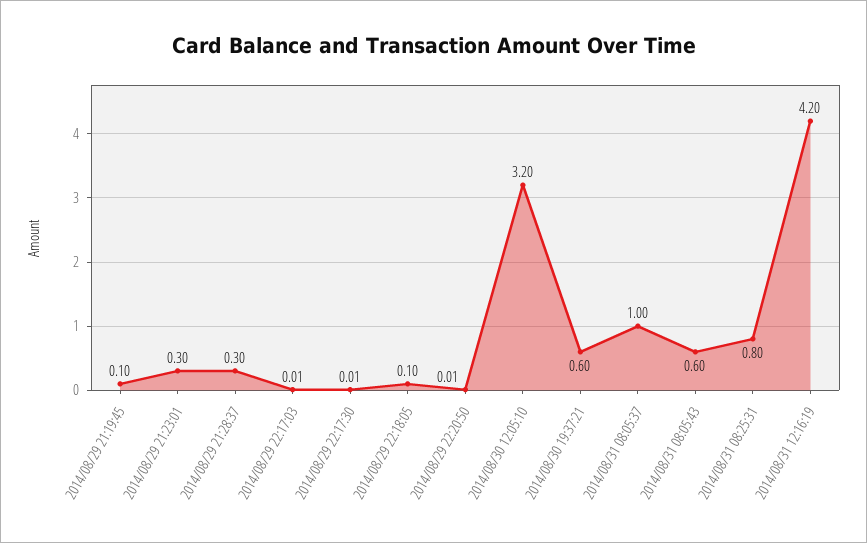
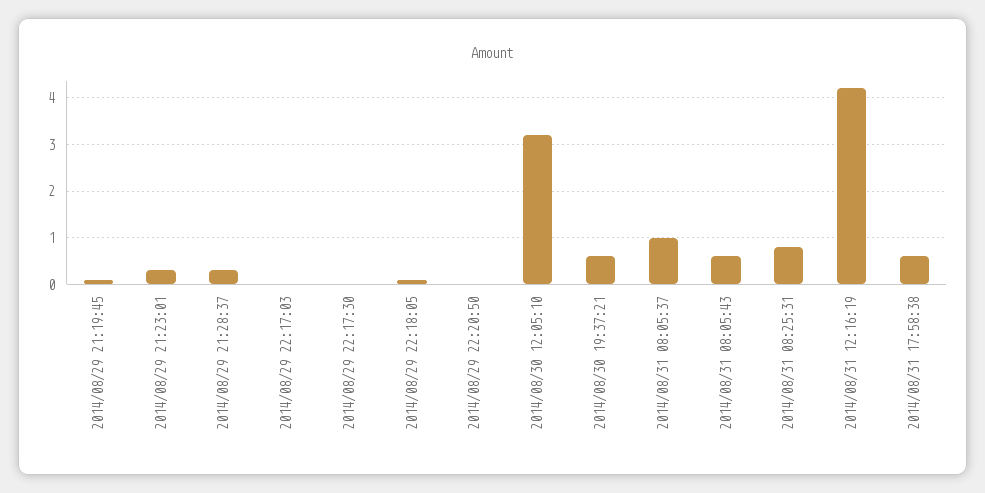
2014/08/31 17:58:38: none -> 0.6

